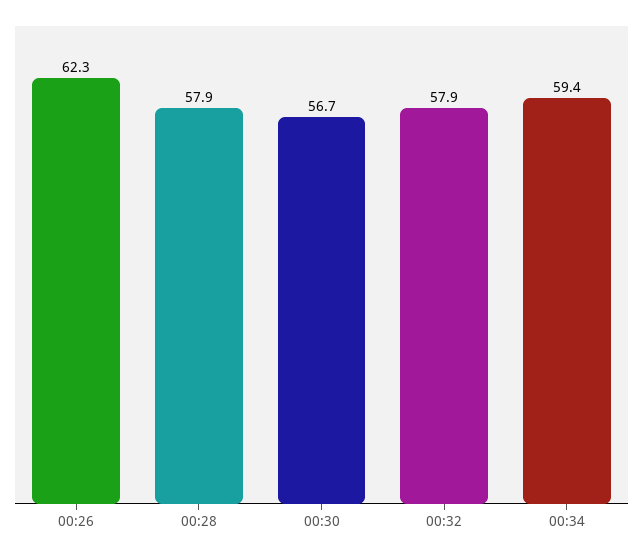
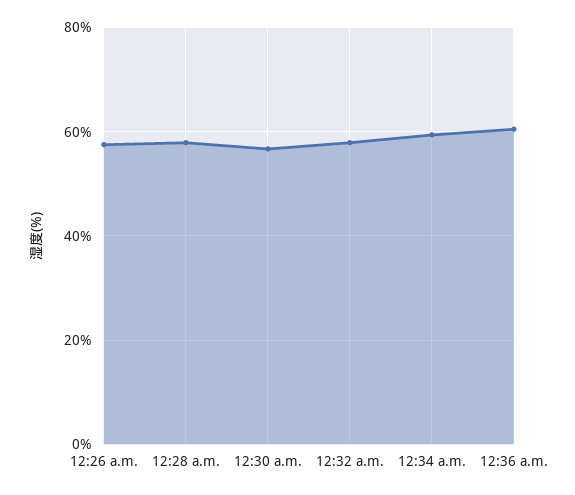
00:26: 62.3 -> 58
12:36 a.m.: none -> 60

